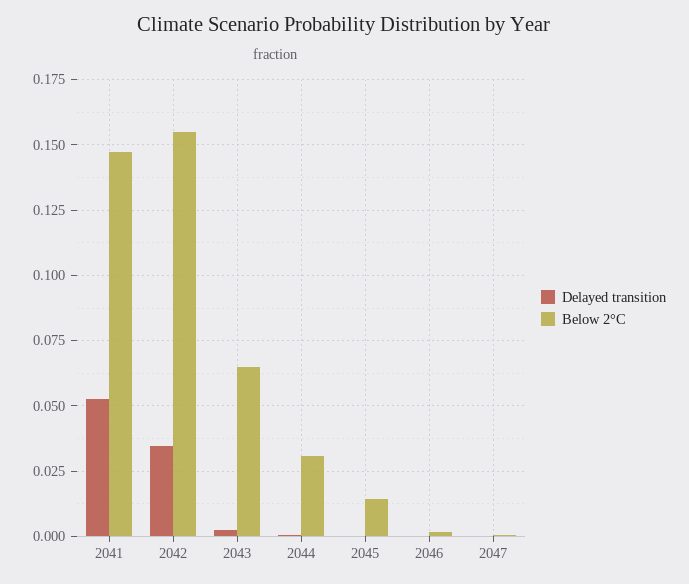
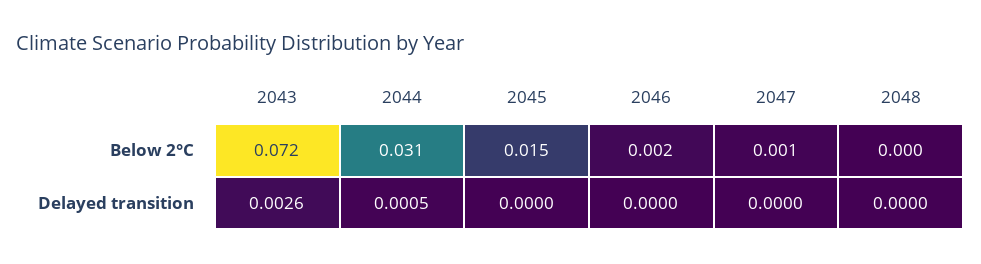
Delayed transition, 2041: 0.0525 -> none
Below 2°C, 2041: 0.1475 -> none
Delayed transition, 2042: 0.035 -> none
Below 2°C, 2042: 0.155 -> none
Below 2°C, 2043: 0.065 -> 0.072
Below 2°C, 2048: none -> 0
Delayed transition, 2048: none -> 0

